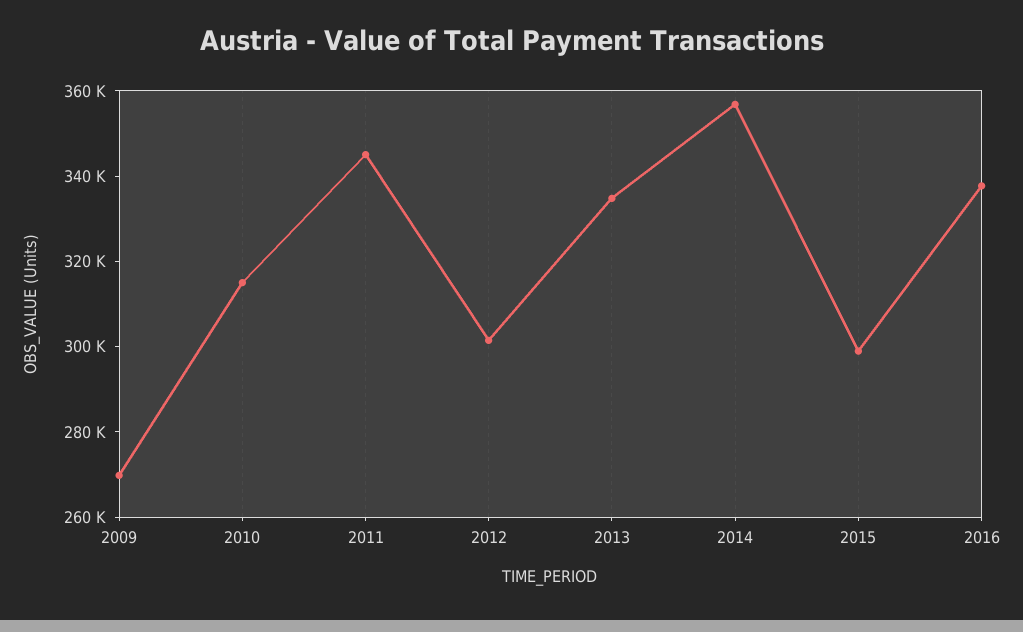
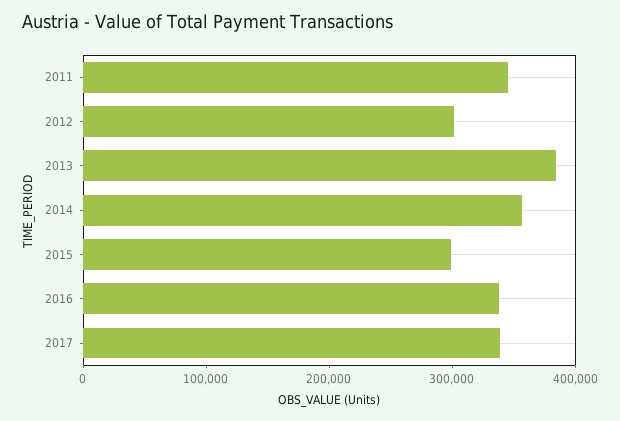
2009: 270000 -> none
2010: 315000 -> none
2013: 335000 -> 380000
2017: none -> 340000

